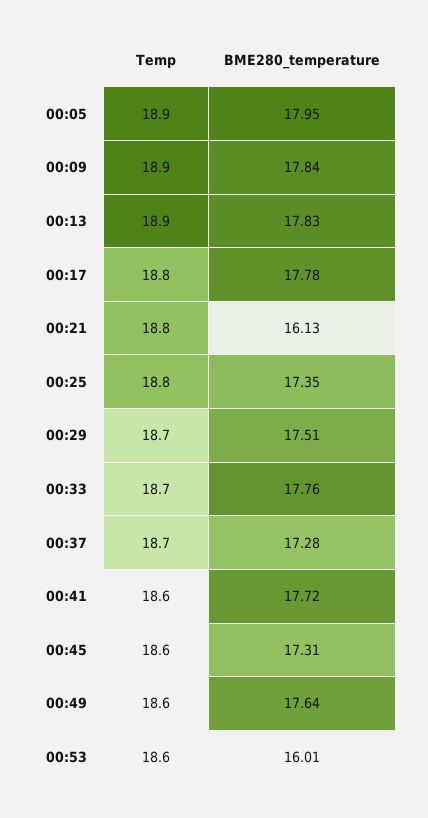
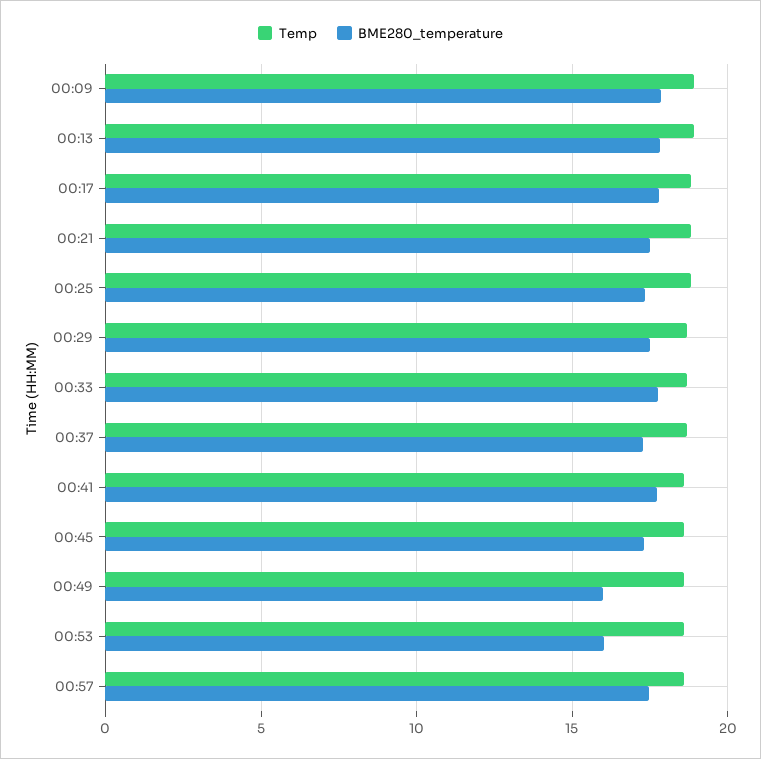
Temp, 00:05: 18.9 -> none
BME280_temperature, 00:05: 17.95 -> none
BME280_temperature, 00:21: 16.13 -> 17.5
BME280_temperature, 00:49: 17.64 -> 16
Temp, 00:57: none -> 18.5
BME280_temperature, 00:57: none -> 17.5

